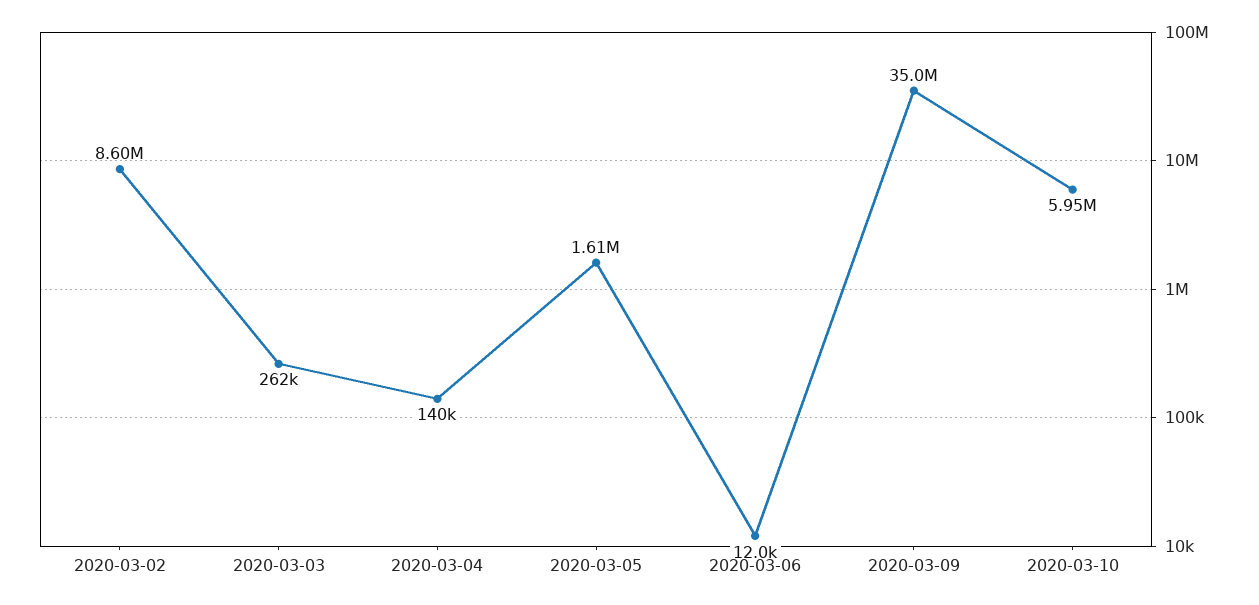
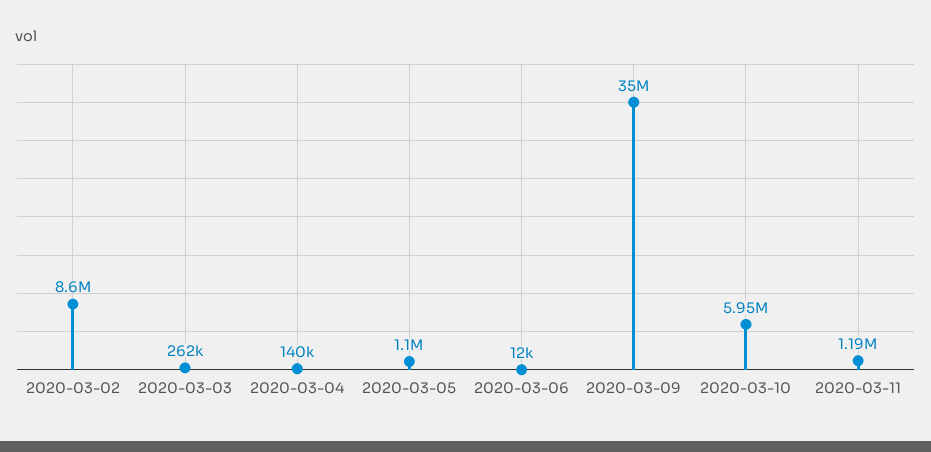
2020-03-05: 1610000 -> 1100000
2020-03-11: none -> 1190000

